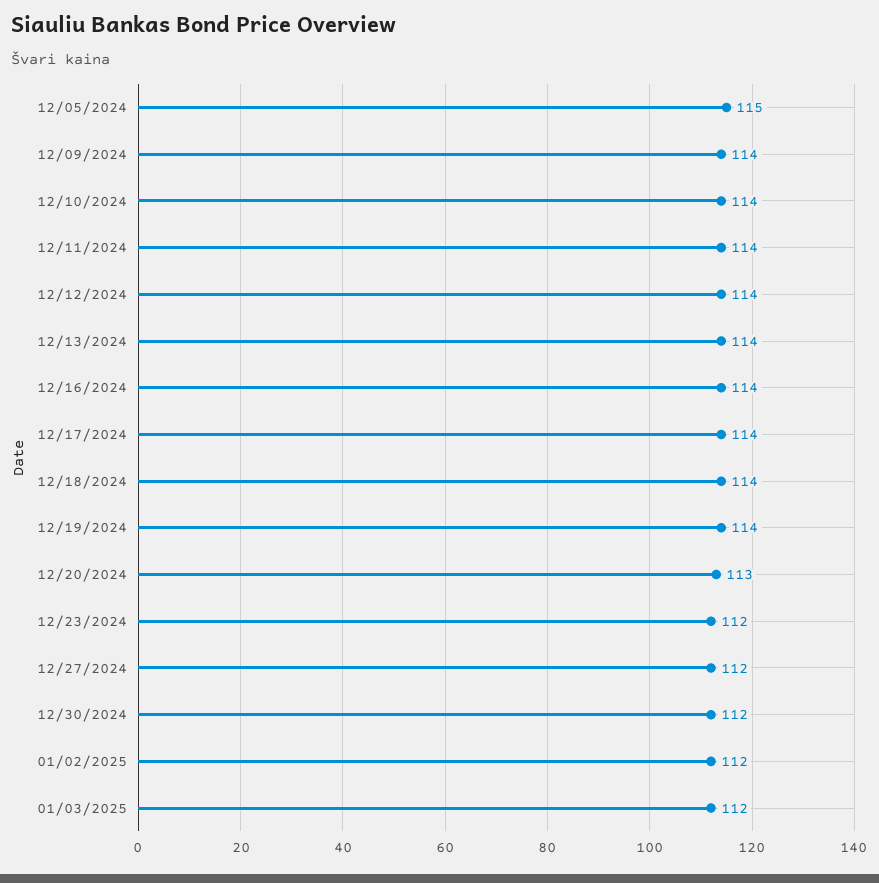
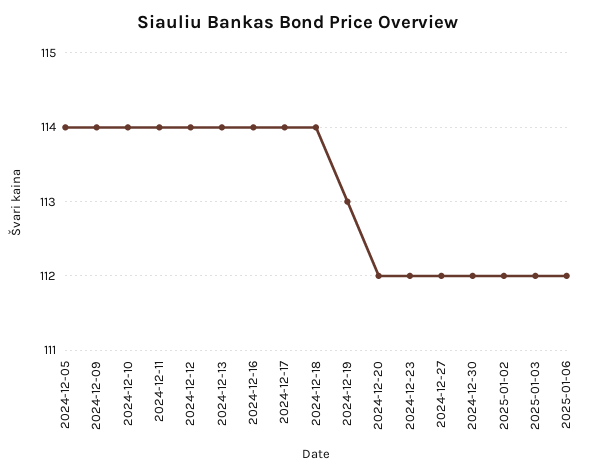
12/05/2024: 115 -> 114
12/19/2024: 114 -> 113
12/20/2024: 113 -> 112
2025-01-06: none -> 112

